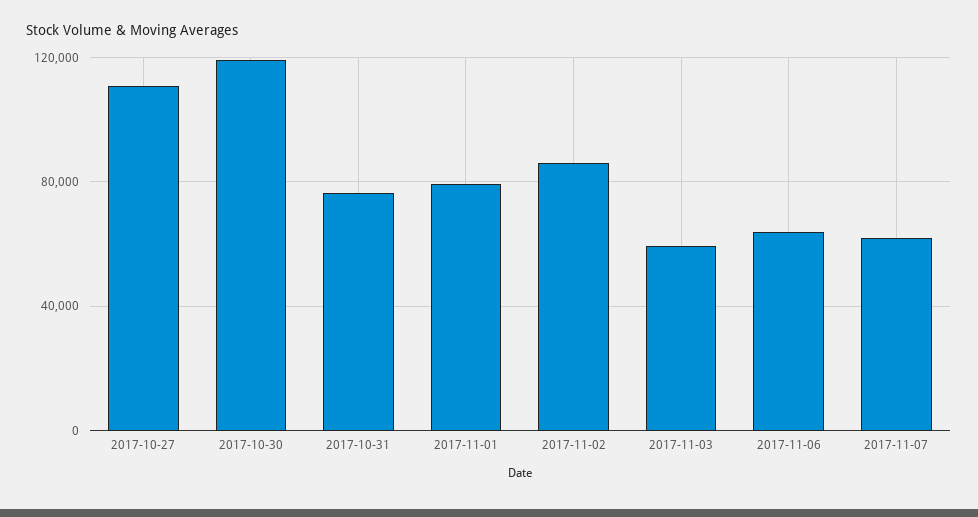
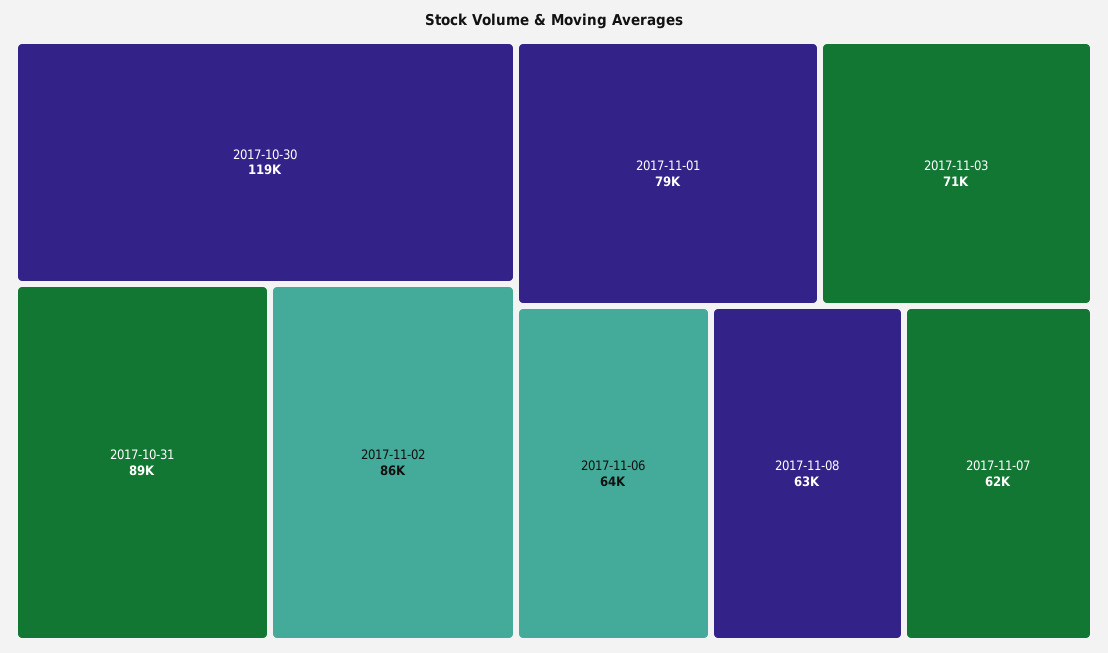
2017-10-27: 110000 -> none
2017-10-31: 75000 -> 89000
2017-11-03: 60000 -> 71000
2017-11-08: none -> 63000

